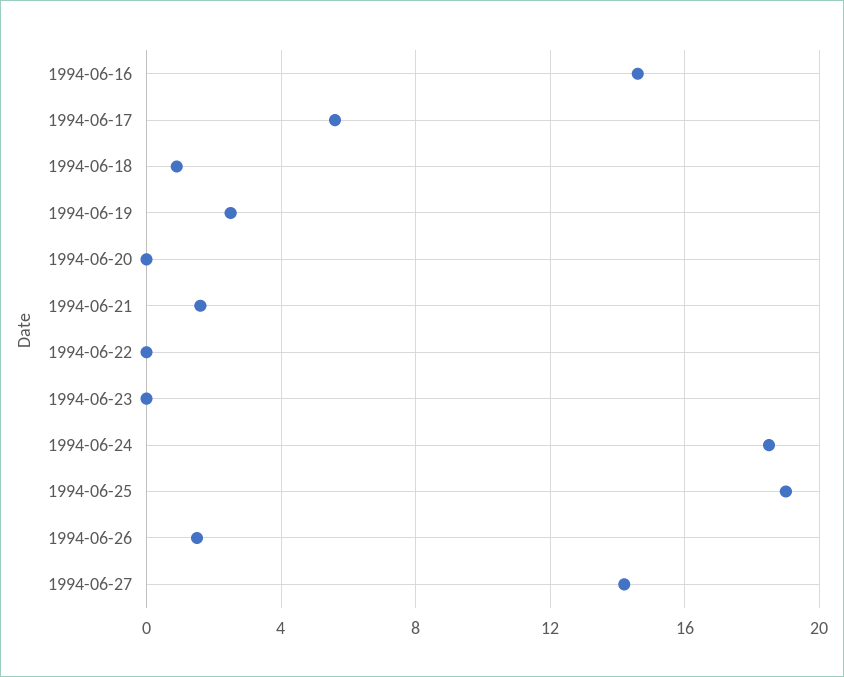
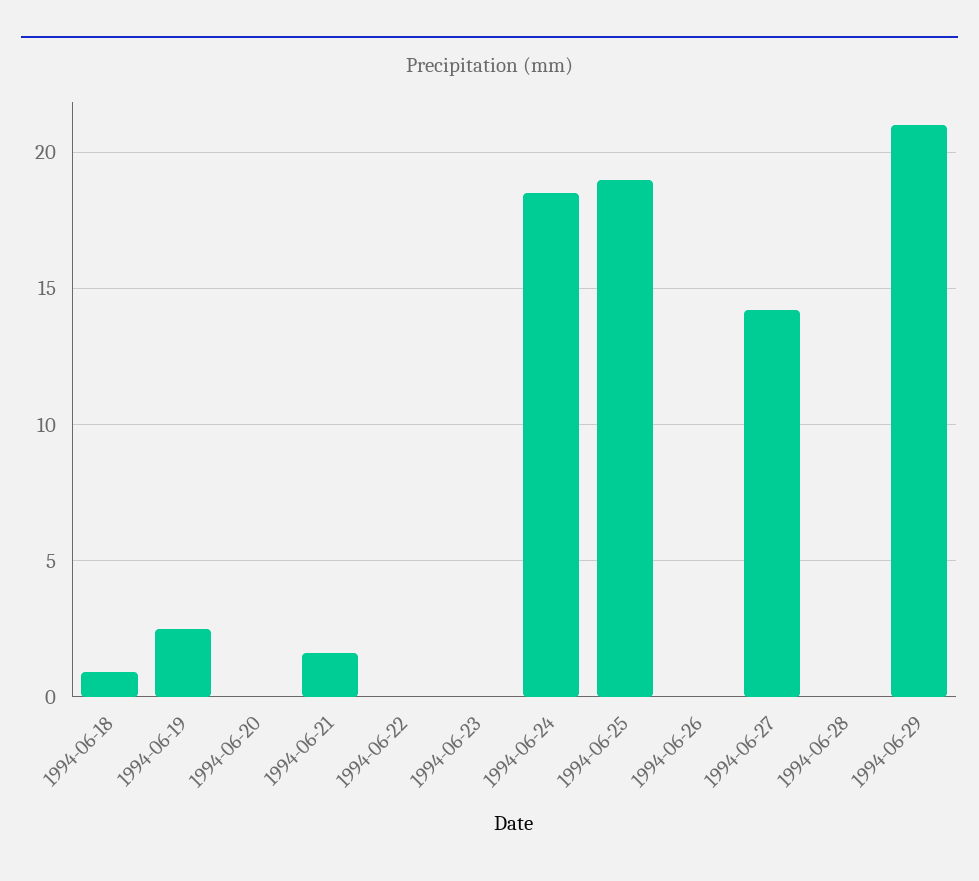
1994-06-16: 14.5 -> none
1994-06-17: 5.5 -> none
1994-06-26: 1.5 -> 0
1994-06-28: none -> 0
1994-06-29: none -> 21

